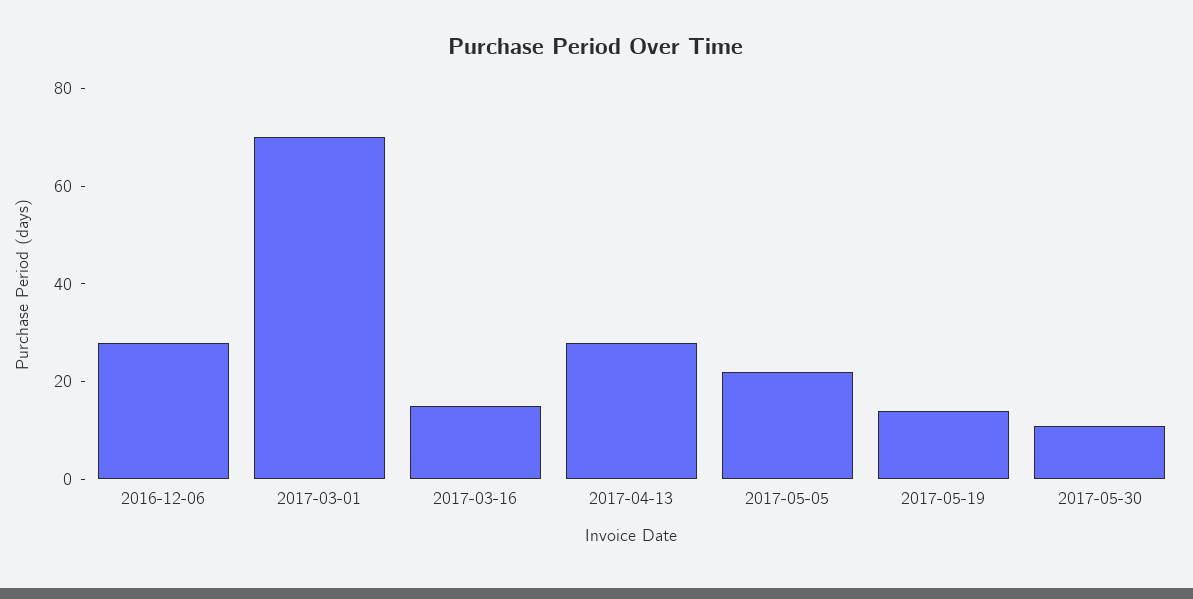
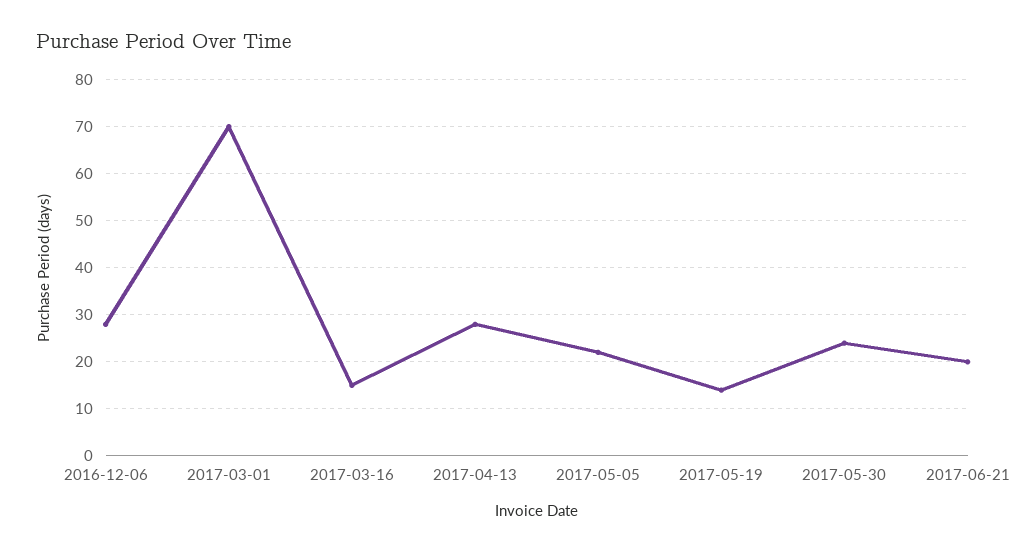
2017-05-30: 10 -> 25
2017-06-21: none -> 20

